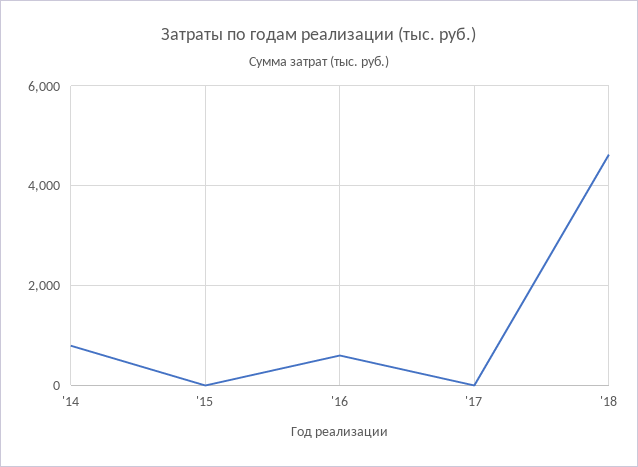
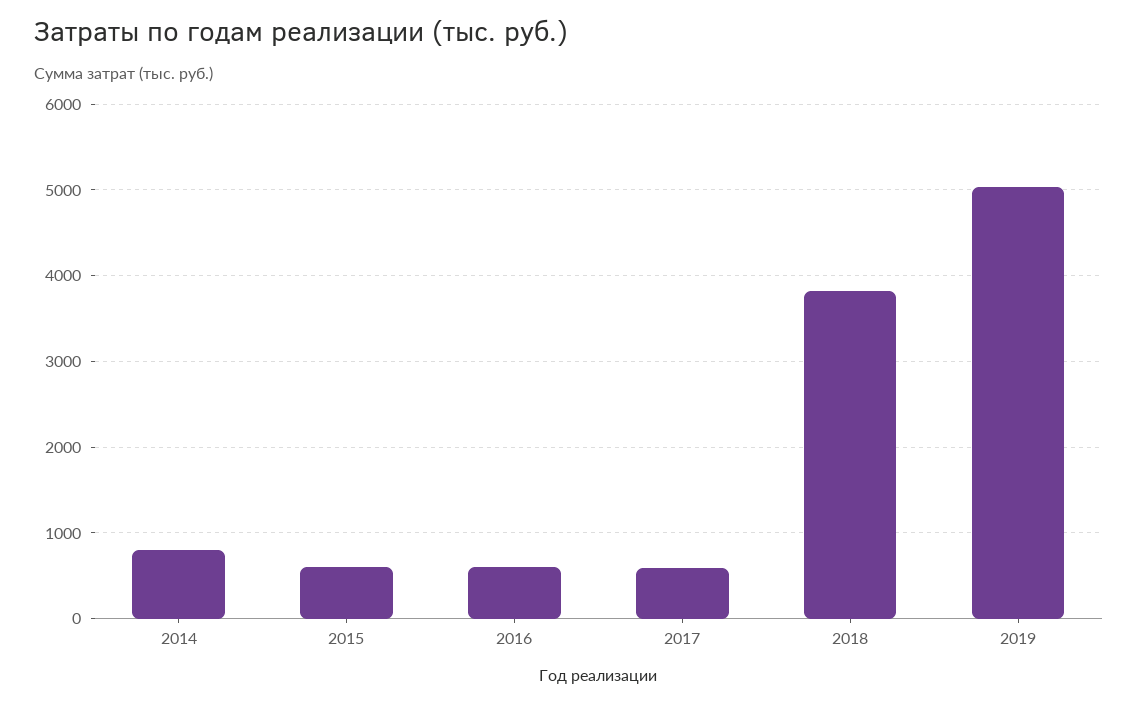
'15: 0 -> 600
'17: 0 -> 600
'18: 4600 -> 3800
2019: none -> 5000

